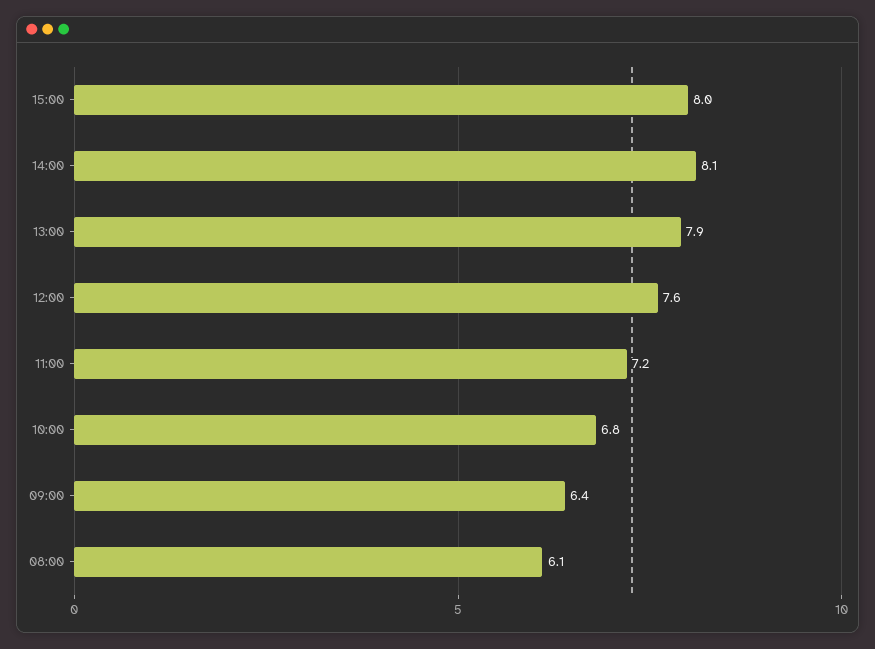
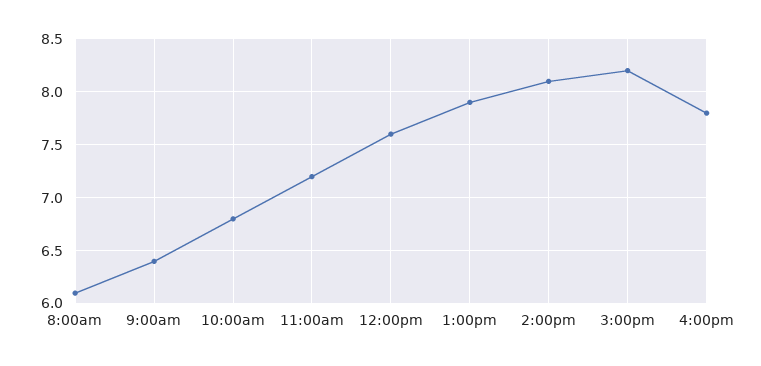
15:00: 8 -> 8.2
4:00pm: none -> 7.8

